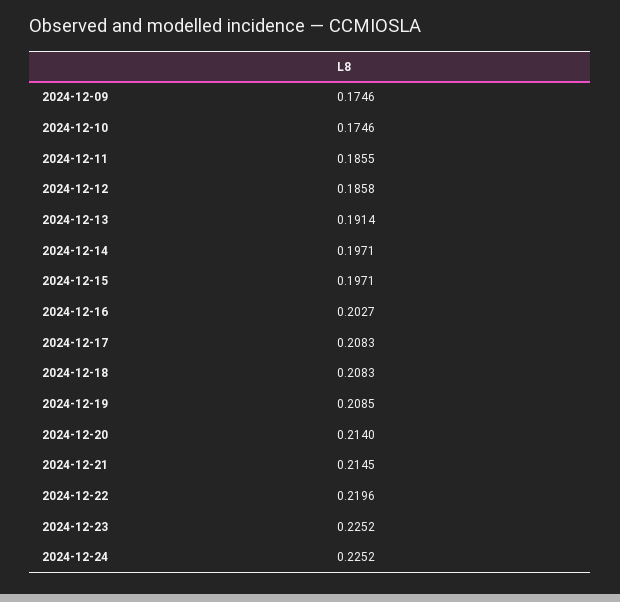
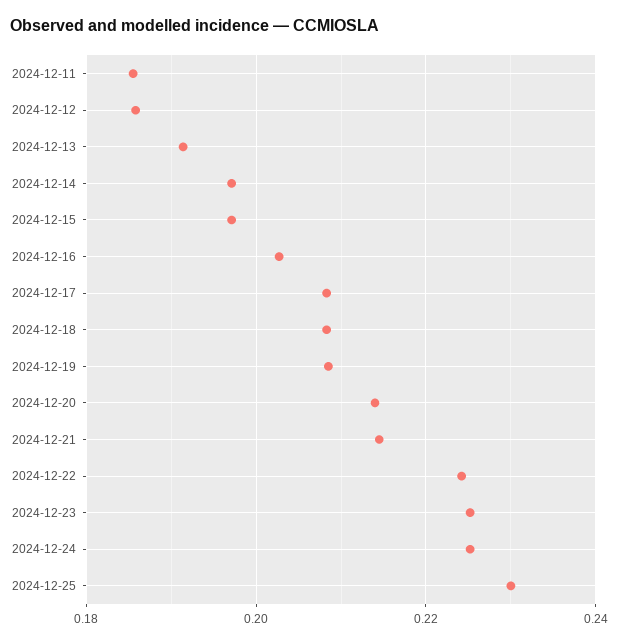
2024-12-09: 0.1746 -> none
2024-12-10: 0.1746 -> none
2024-12-22: 0.2196 -> 0.224
2024-12-25: none -> 0.23

